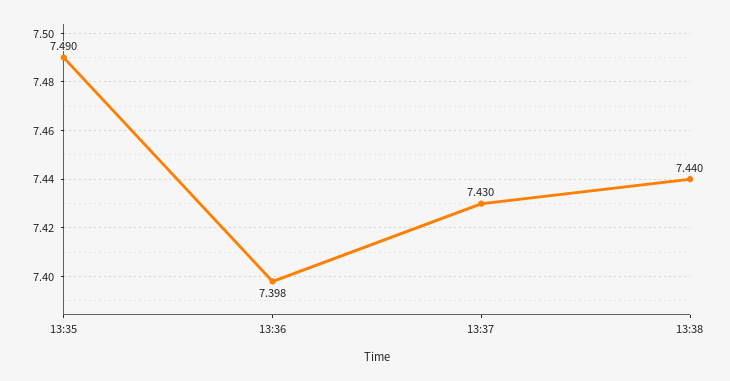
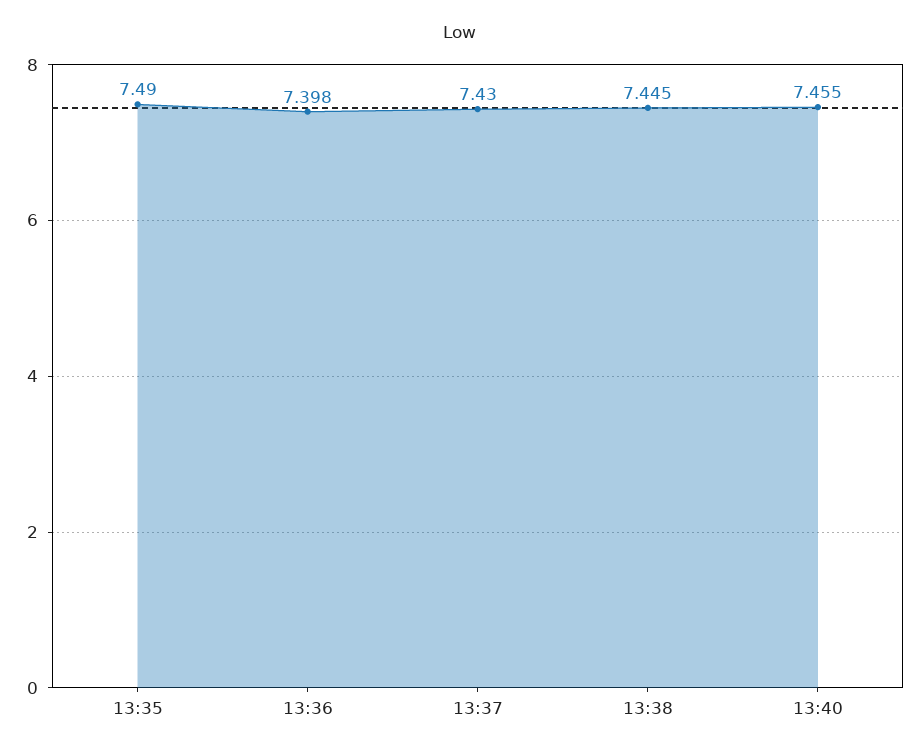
13:38: 7.44 -> 7.445
13:40: none -> 7.455

